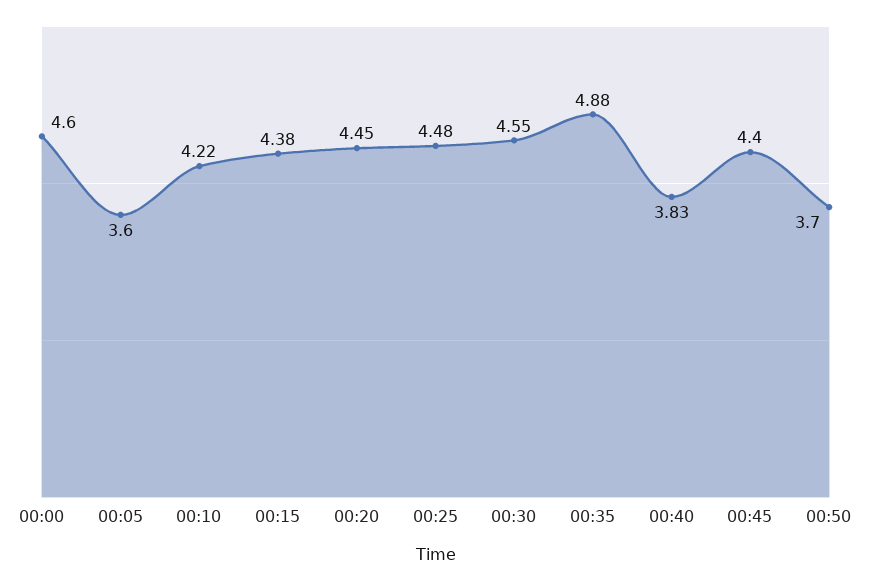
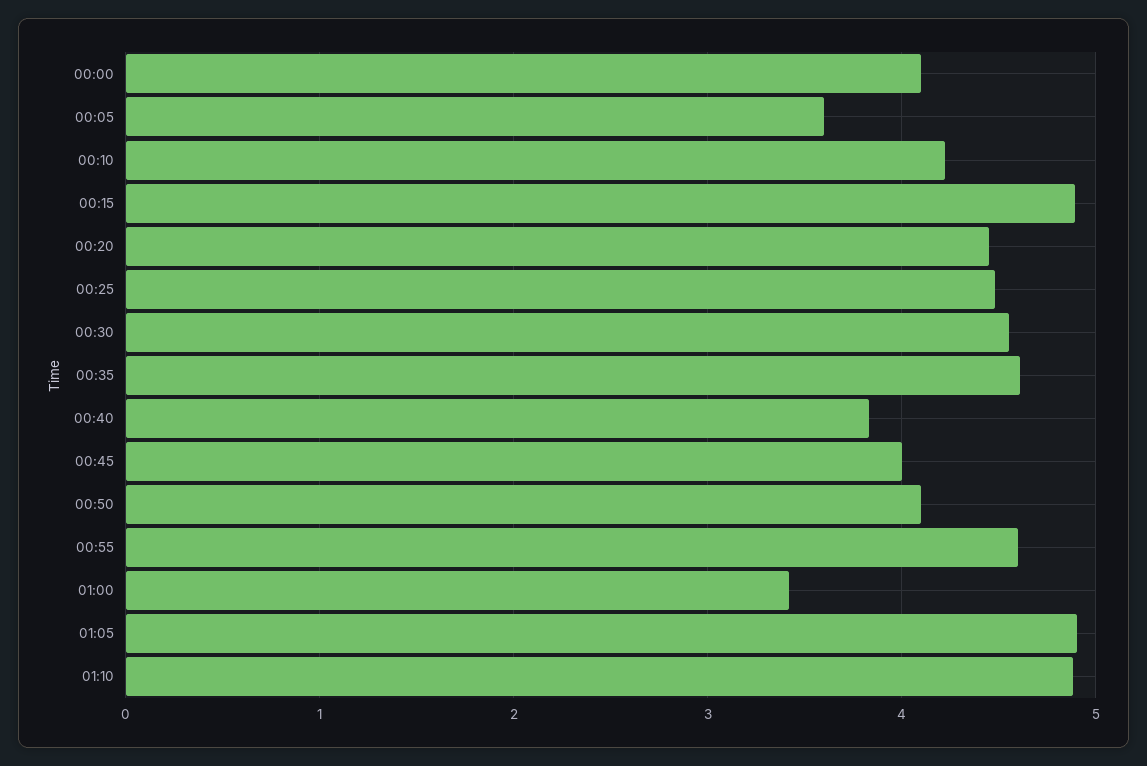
00:00: 4.6 -> 4.1
00:15: 4.38 -> 4.9
00:35: 4.88 -> 4.6
00:45: 4.4 -> 4
00:50: 3.7 -> 4.1
00:55: none -> 4.6
01:00: none -> 3.4
01:05: none -> 4.9
01:10: none -> 4.9

